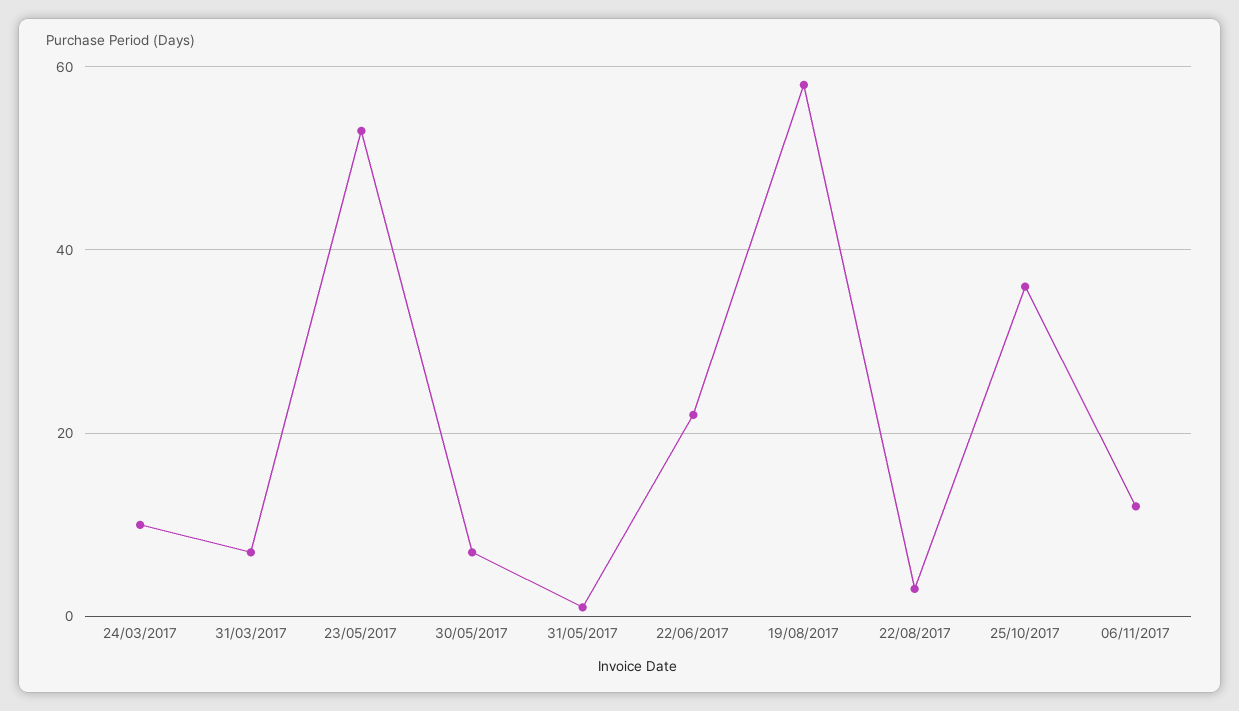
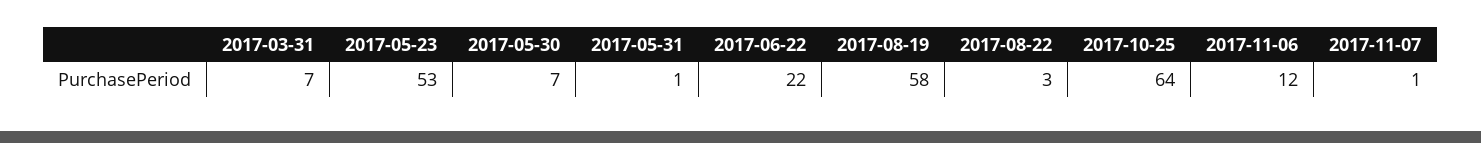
24/03/2017: 10 -> none
25/10/2017: 35 -> 64
2017-11-07: none -> 1

